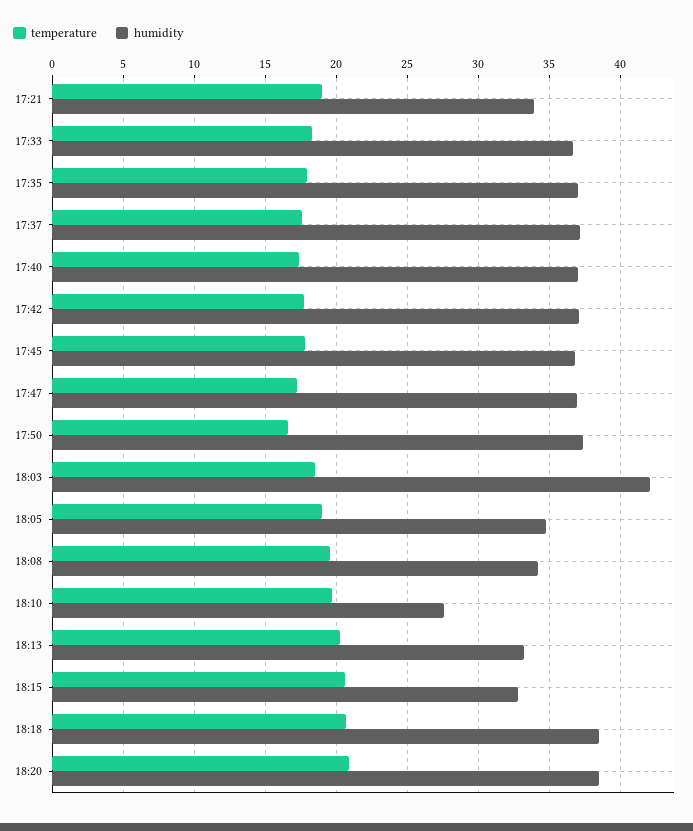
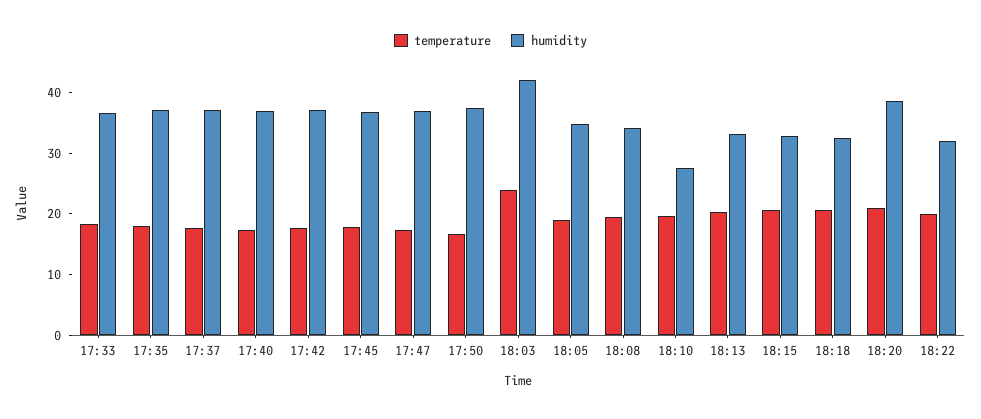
temperature, 17:21: 19 -> none
humidity, 17:21: 34 -> none
temperature, 18:03: 18.5 -> 24
humidity, 18:18: 38.5 -> 32
temperature, 18:22: none -> 20
humidity, 18:22: none -> 32

